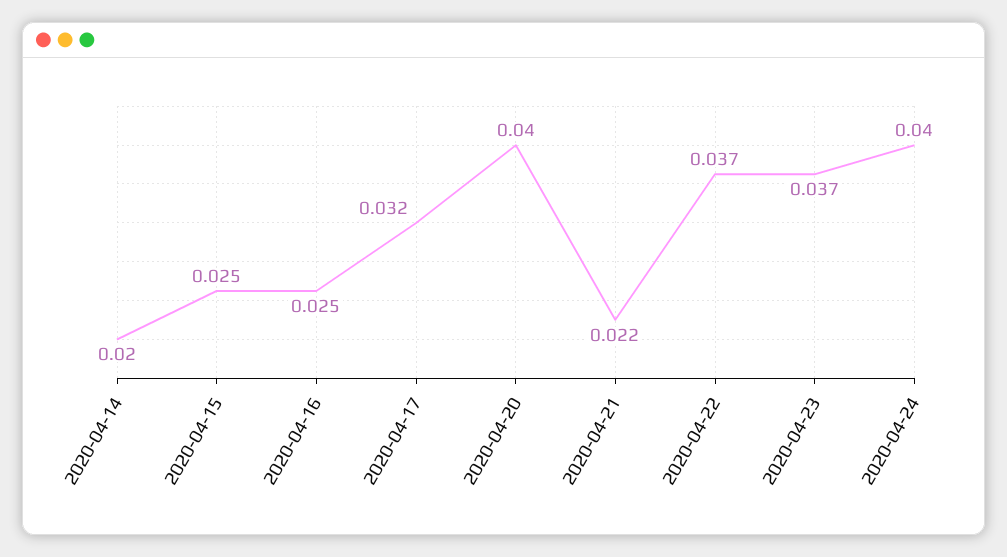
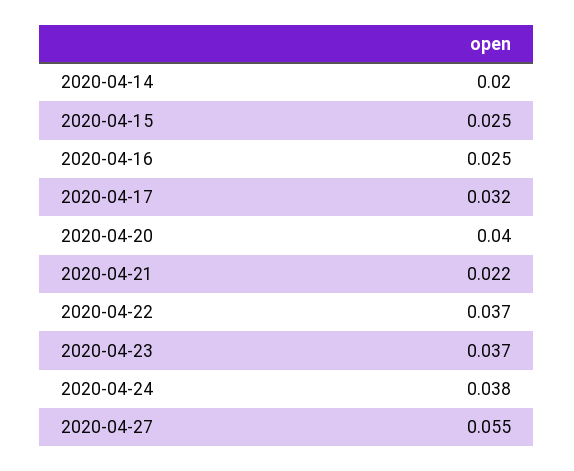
2020-04-24: 0.04 -> 0.038
2020-04-27: none -> 0.055

